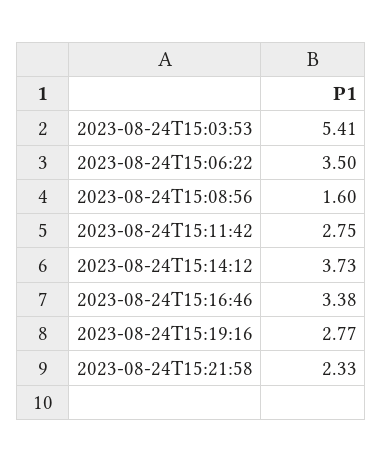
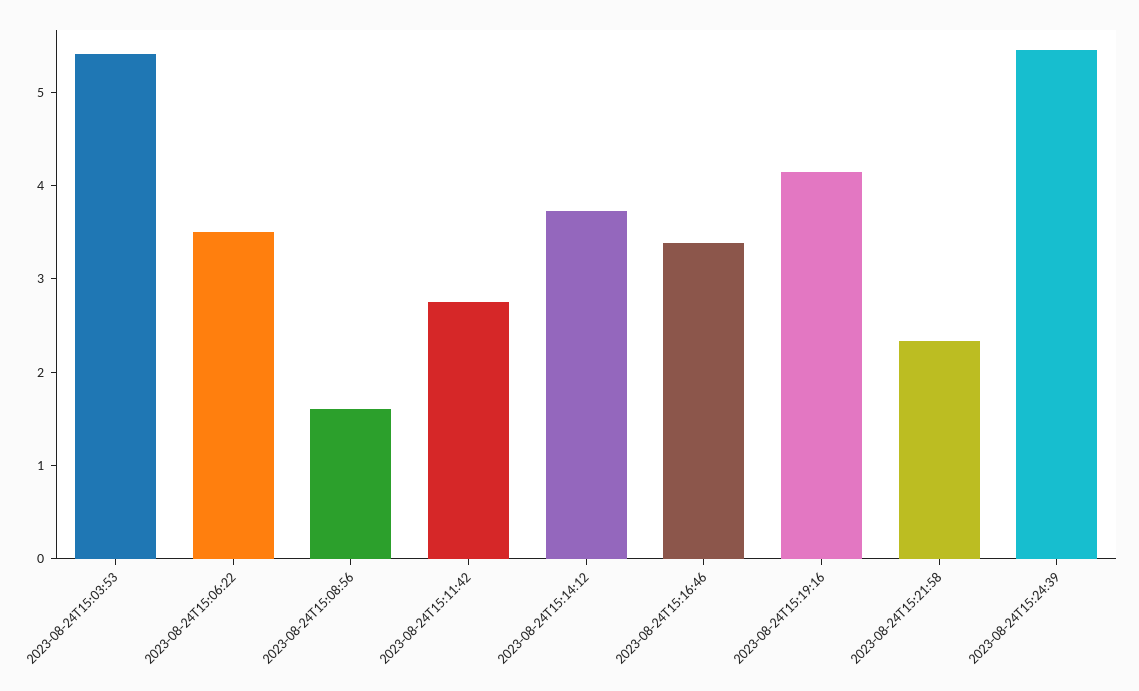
2023-08-24T15:19:16: 2.77 -> 4.2
2023-08-24T15:24:39: none -> 5.4

